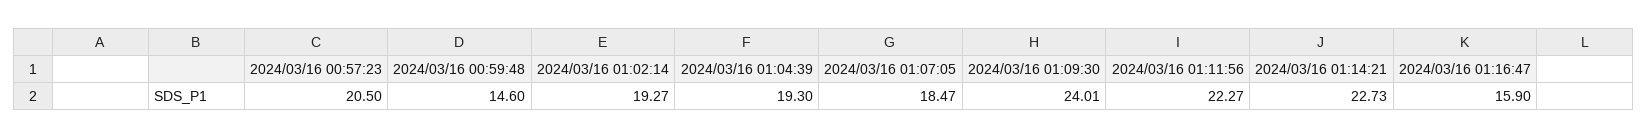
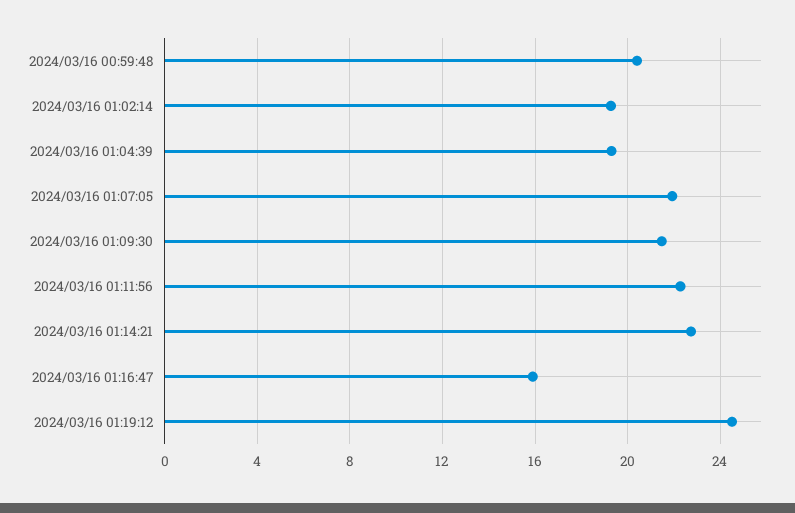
2024/03/16 00:57:23: 20.5 -> none
2024/03/16 00:59:48: 14.6 -> 20.5
2024/03/16 01:07:05: 18.47 -> 22
2024/03/16 01:09:30: 24.01 -> 21.5
2024/03/16 01:19:12: none -> 24.5

